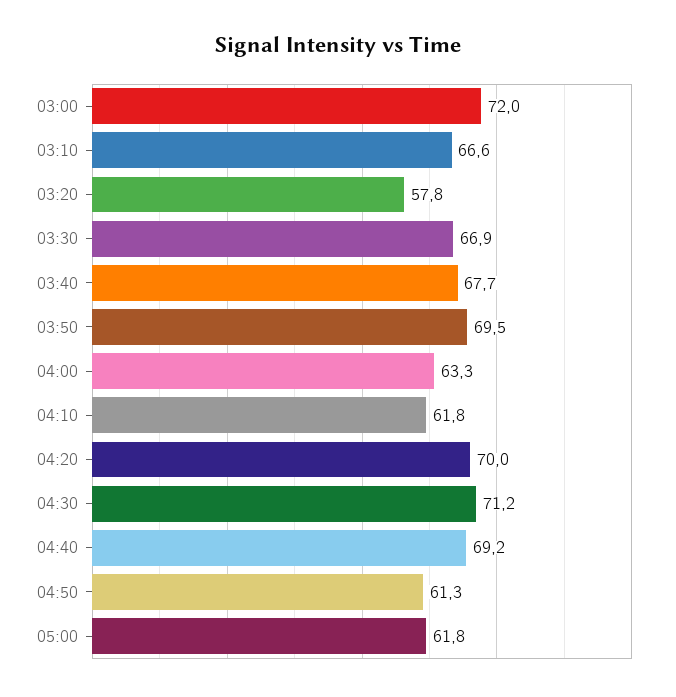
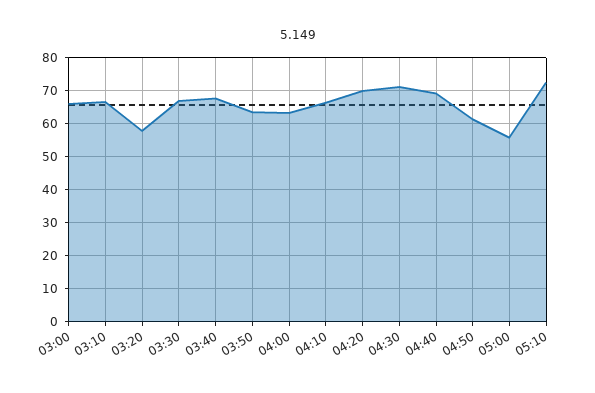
03:00: 72 -> 66
03:50: 69.5 -> 64
04:10: 61.8 -> 66
05:00: 61.8 -> 56
05:10: none -> 72

